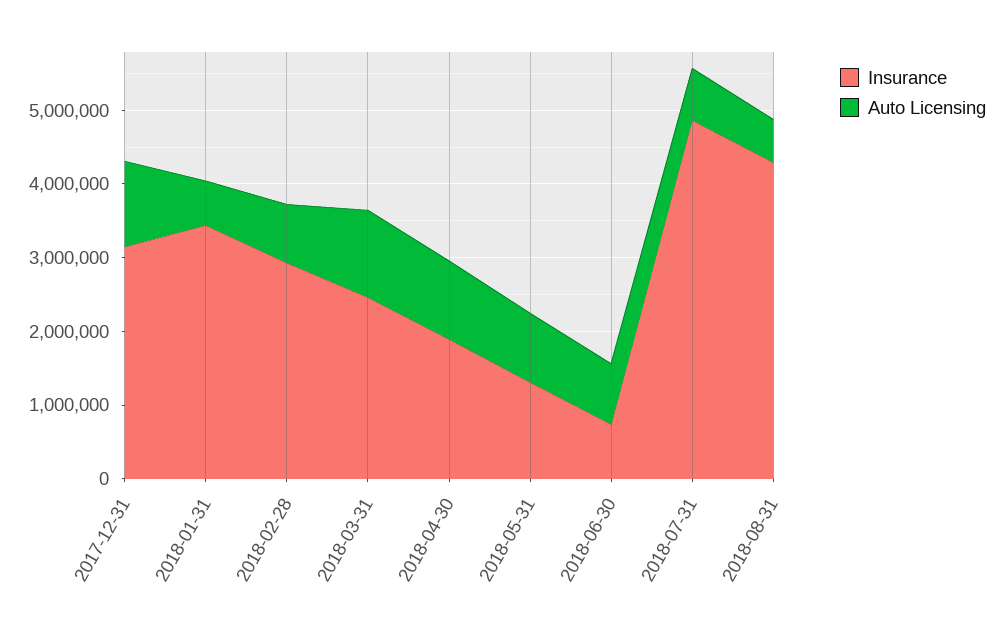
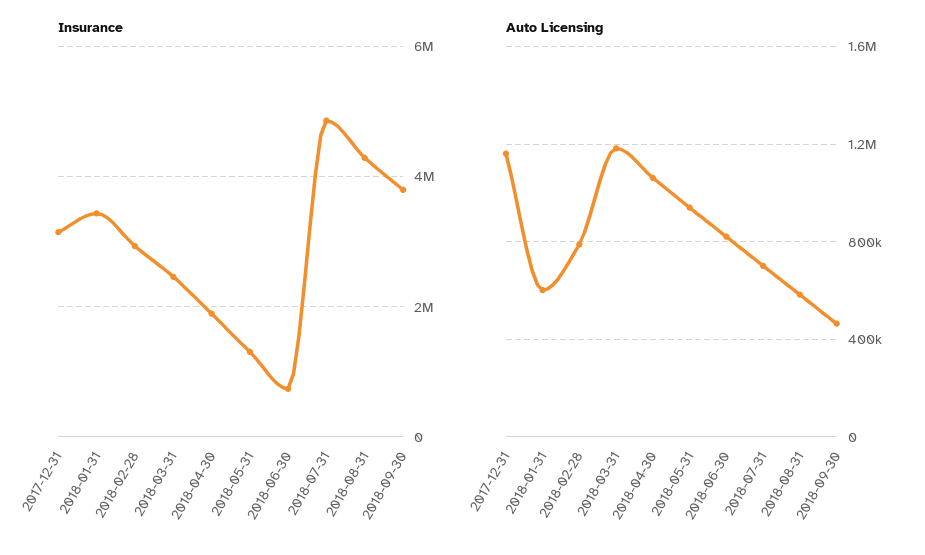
Insurance, 2018-09-30: none -> 3800000
Auto Licensing, 2018-09-30: none -> 450000

